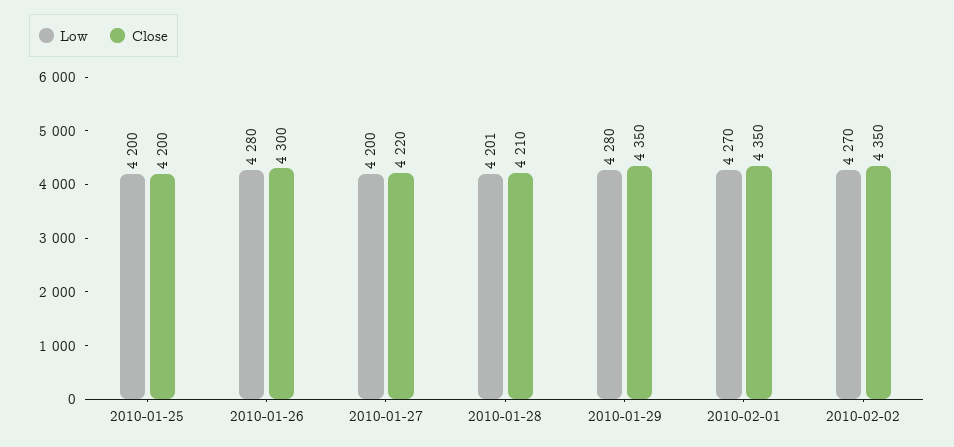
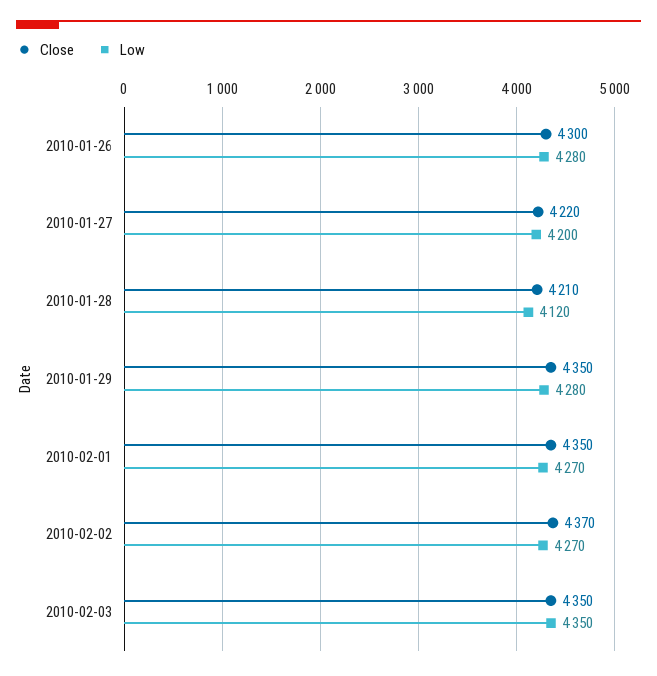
Low, 2010-01-25: 4200 -> none
Close, 2010-01-25: 4200 -> none
Low, 2010-01-28: 4201 -> 4120
Close, 2010-02-02: 4350 -> 4370
Close, 2010-02-03: none -> 4350
Low, 2010-02-03: none -> 4350

